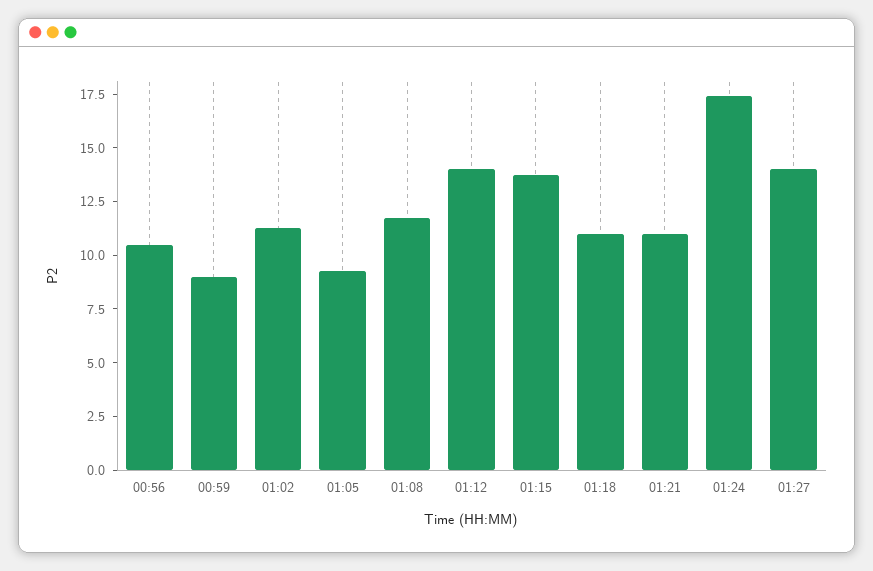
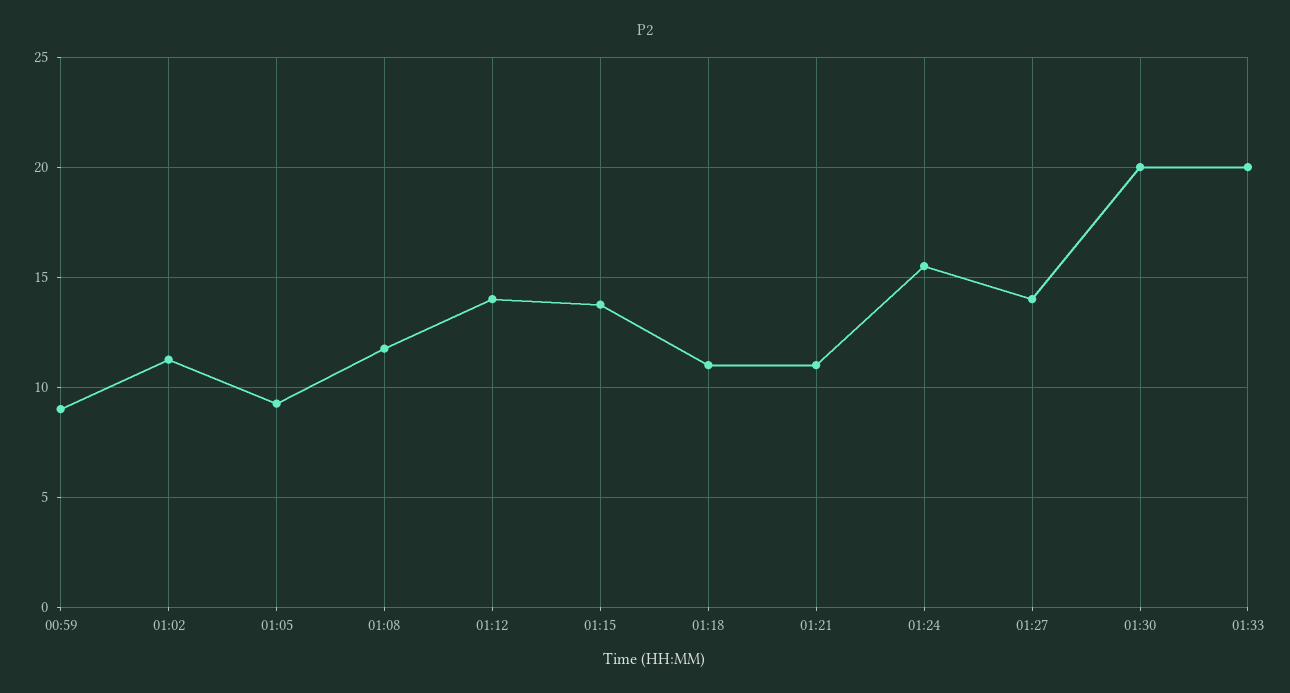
00:56: 10.5 -> none
01:24: 17.5 -> 15.5
01:30: none -> 20
01:33: none -> 20

